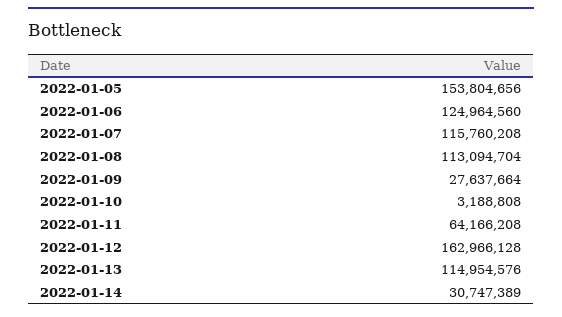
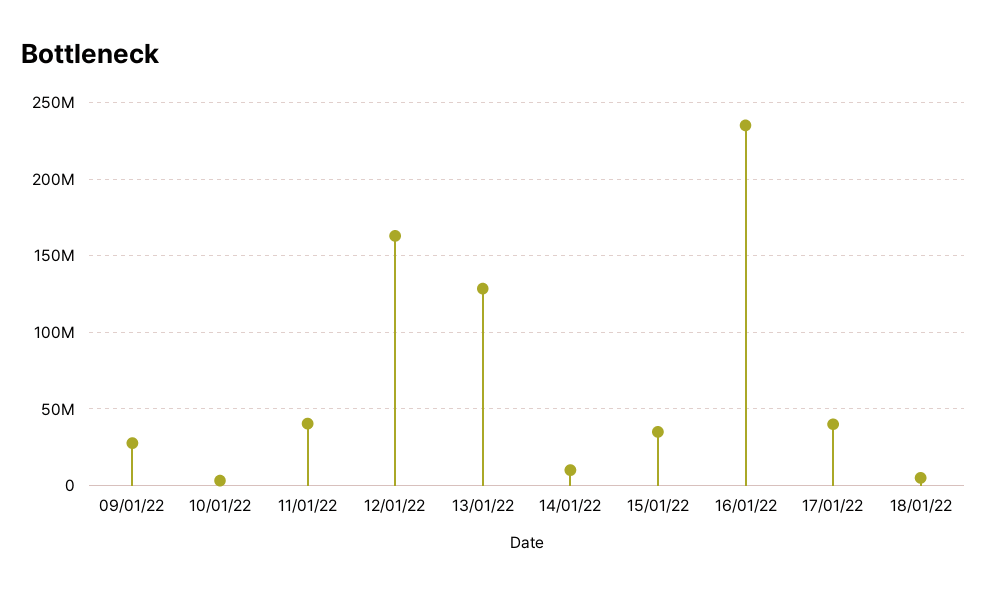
2022-01-05: 153804656 -> none
2022-01-06: 124964560 -> none
2022-01-07: 115760208 -> none
2022-01-08: 113094704 -> none
2022-01-11: 64166208 -> 40000000
2022-01-13: 114954576 -> 130000000
2022-01-14: 30747389 -> 10000000
15/01/22: none -> 35000000
16/01/22: none -> 235000000
17/01/22: none -> 40000000
18/01/22: none -> 5000000

